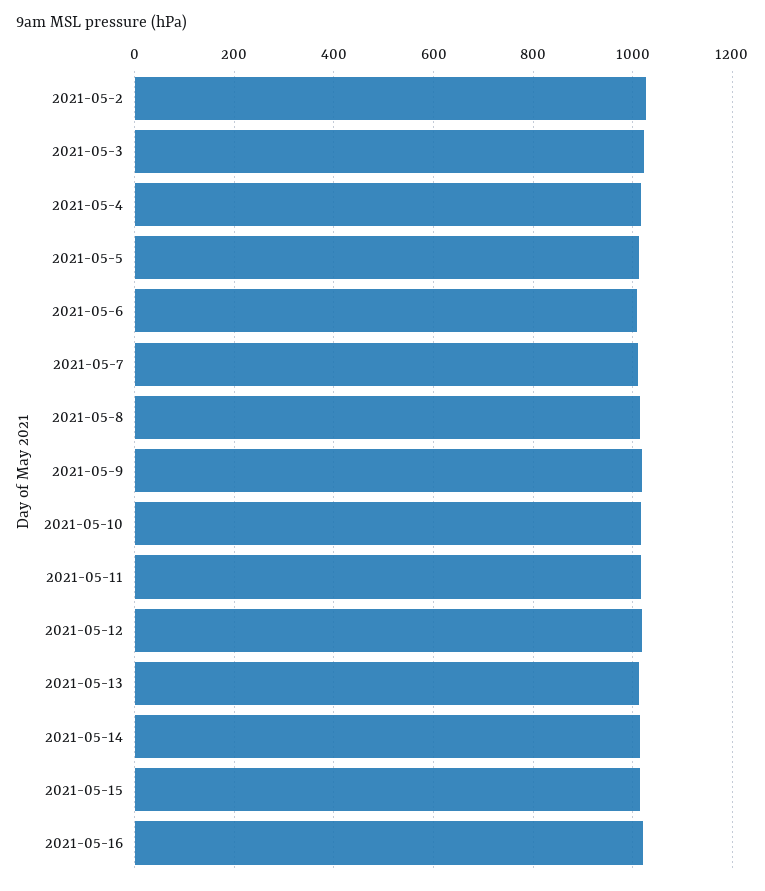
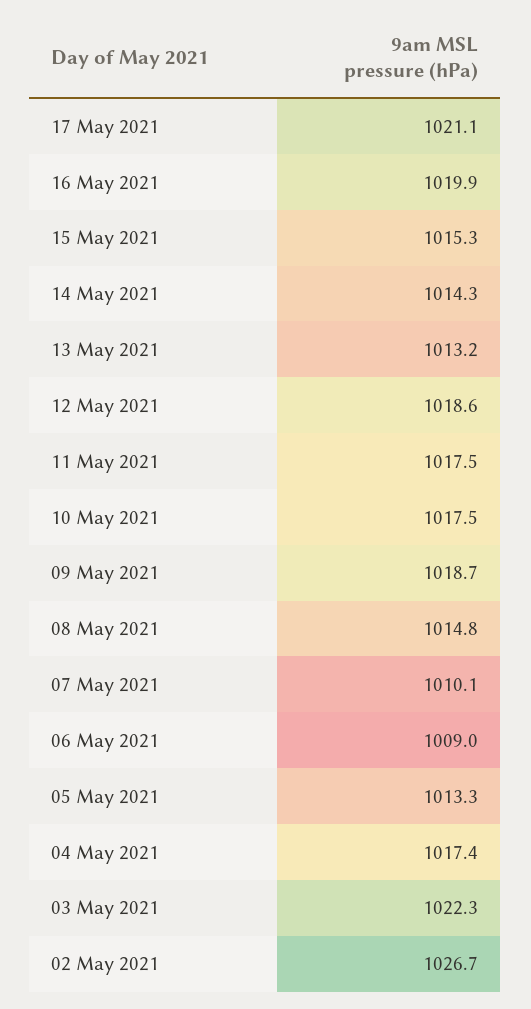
17 May 2021: none -> 1021.1

